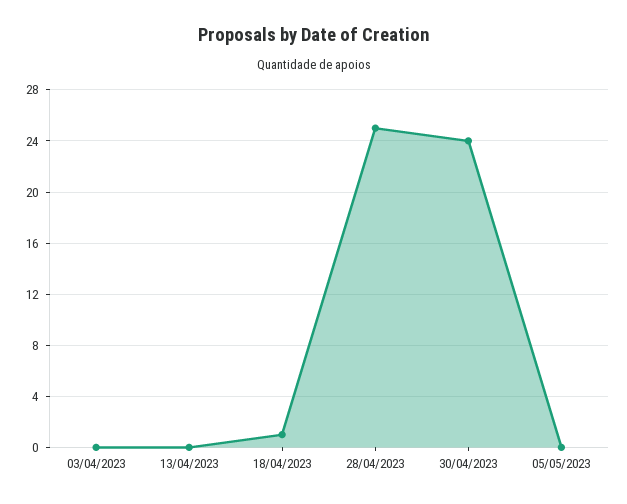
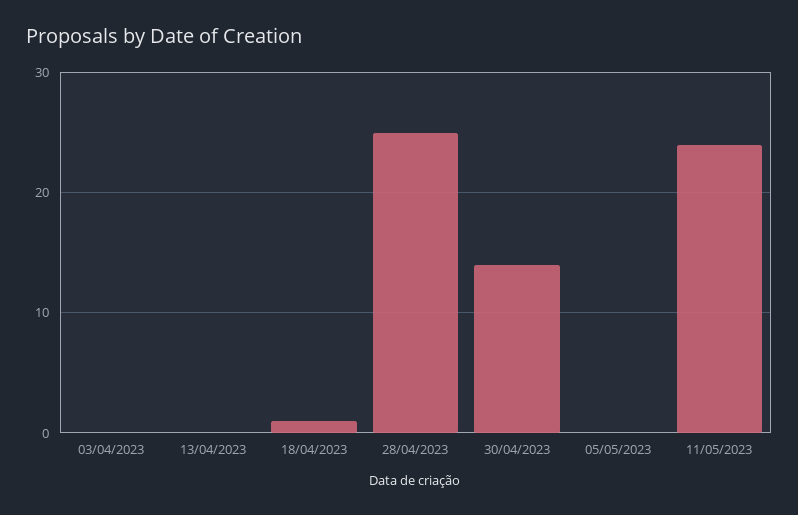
30/04/2023: 24 -> 14
11/05/2023: none -> 24

